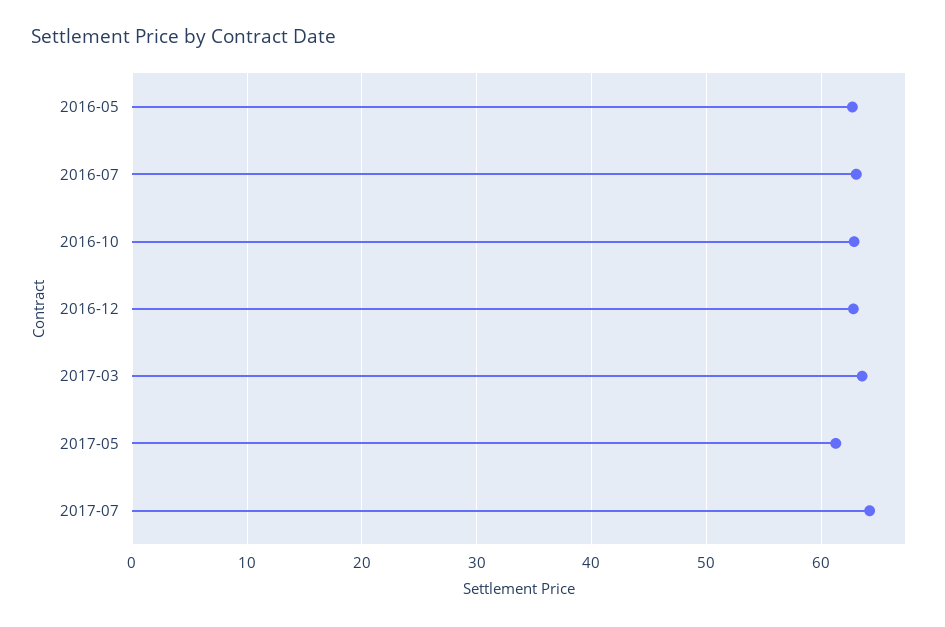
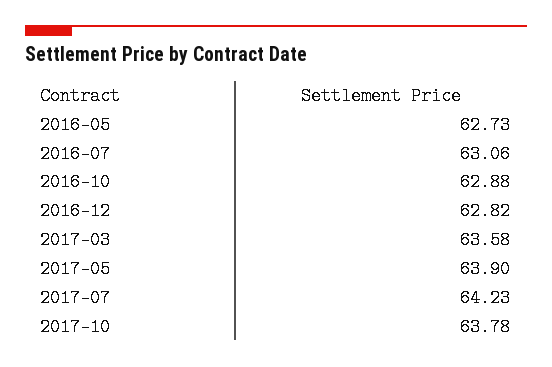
2017-05: 61 -> 63.9
2017-10: none -> 63.78

